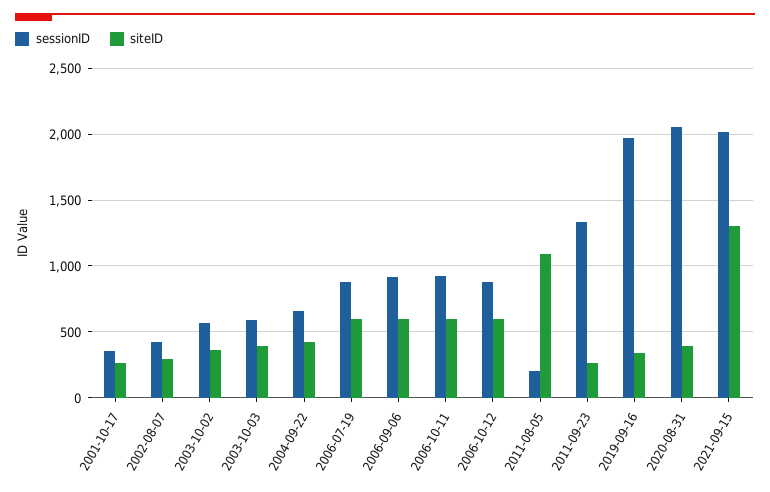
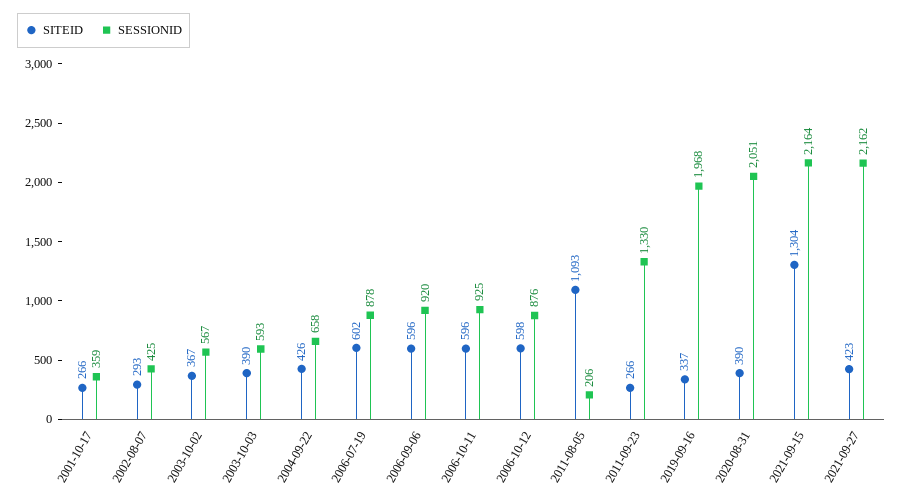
sessionID, 2021-09-15: 2000 -> 2164
siteID, 2021-09-27: none -> 423
sessionID, 2021-09-27: none -> 2162

